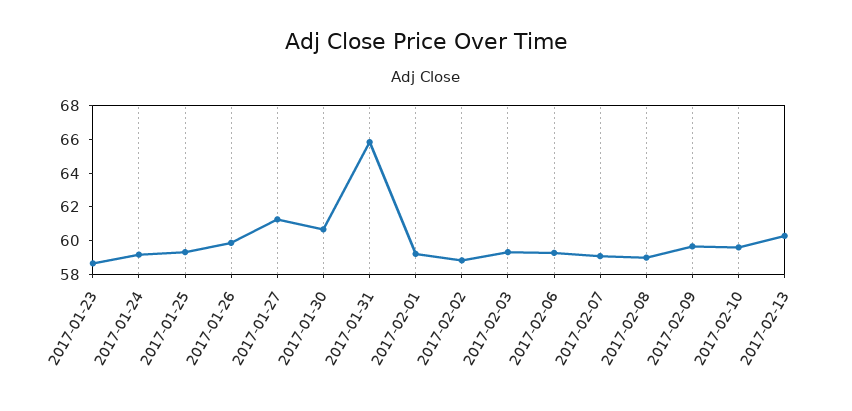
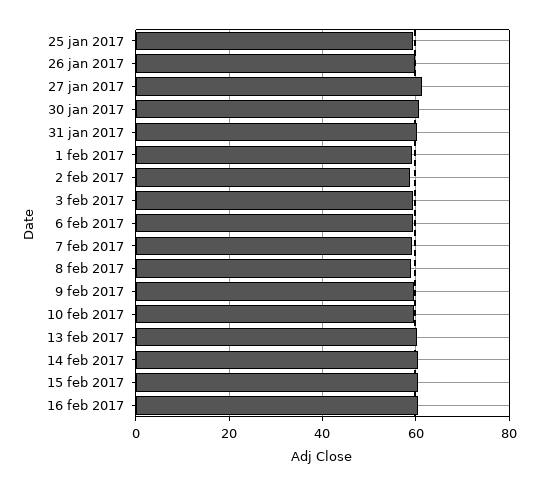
2017-01-23: 58.5 -> none
2017-01-24: 59 -> none
2017-01-31: 66 -> 60
14 feb 2017: none -> 60
15 feb 2017: none -> 60
16 feb 2017: none -> 60

